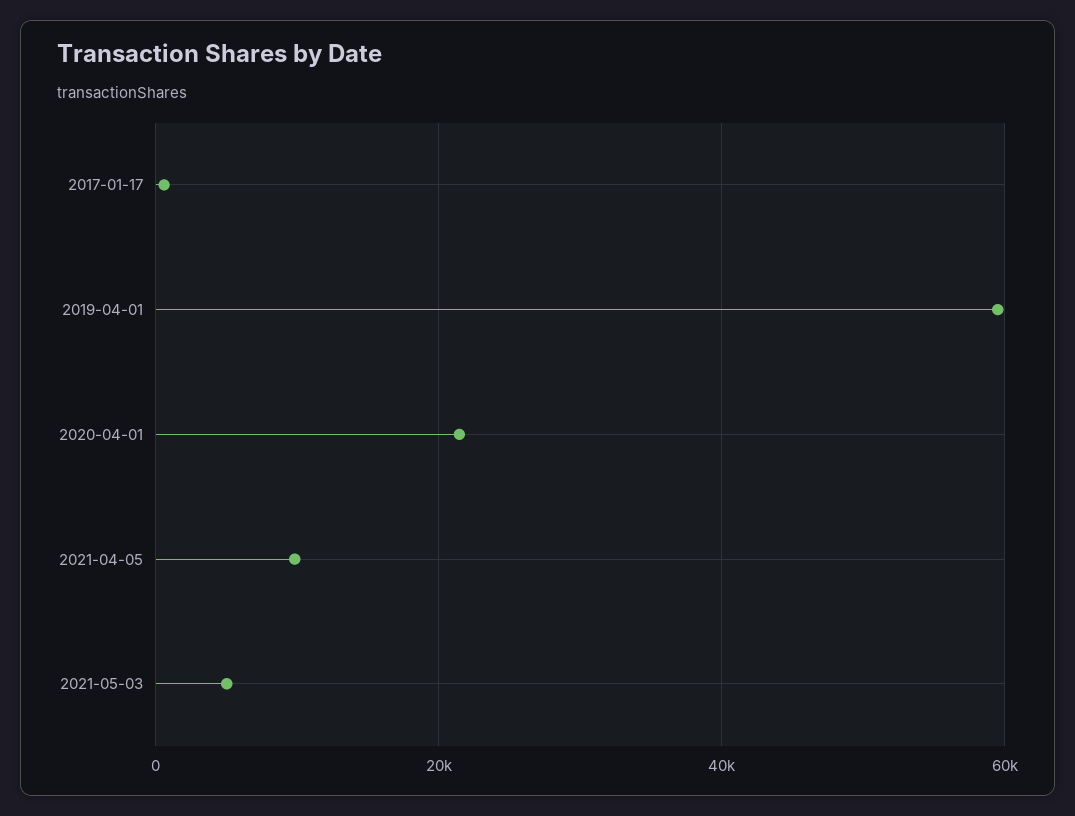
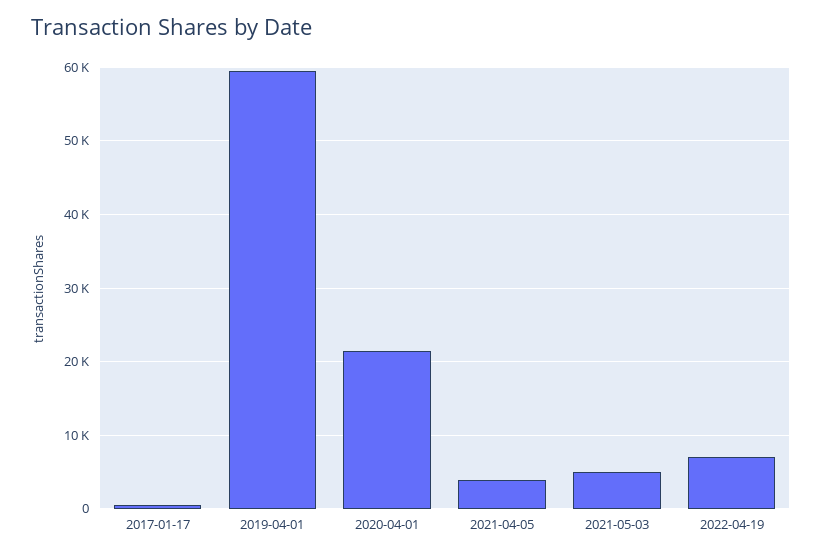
2021-04-05: 10000 -> 4000
2022-04-19: none -> 7000

